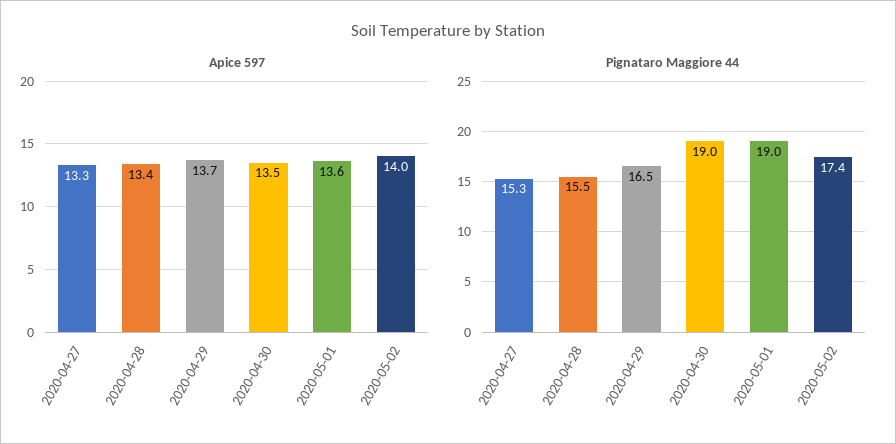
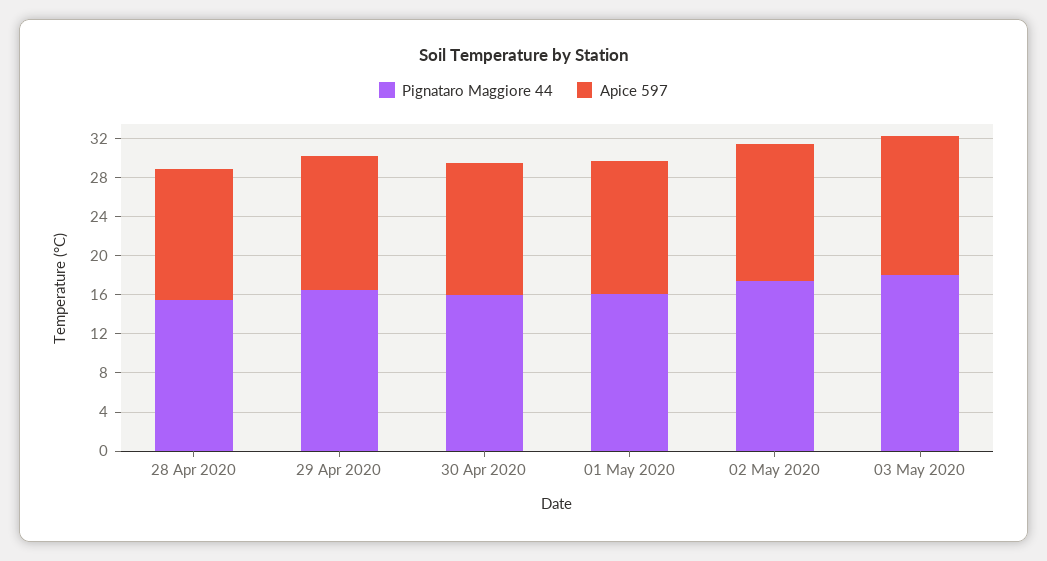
Apice 597, 2020-04-27: 13.3 -> none
Pignataro Maggiore 44, 2020-04-27: 15.3 -> none
Pignataro Maggiore 44, 2020-04-30: 19 -> 16
Pignataro Maggiore 44, 2020-05-01: 19 -> 16
Pignataro Maggiore 44, 03 May 2020: none -> 18
Apice 597, 03 May 2020: none -> 14

